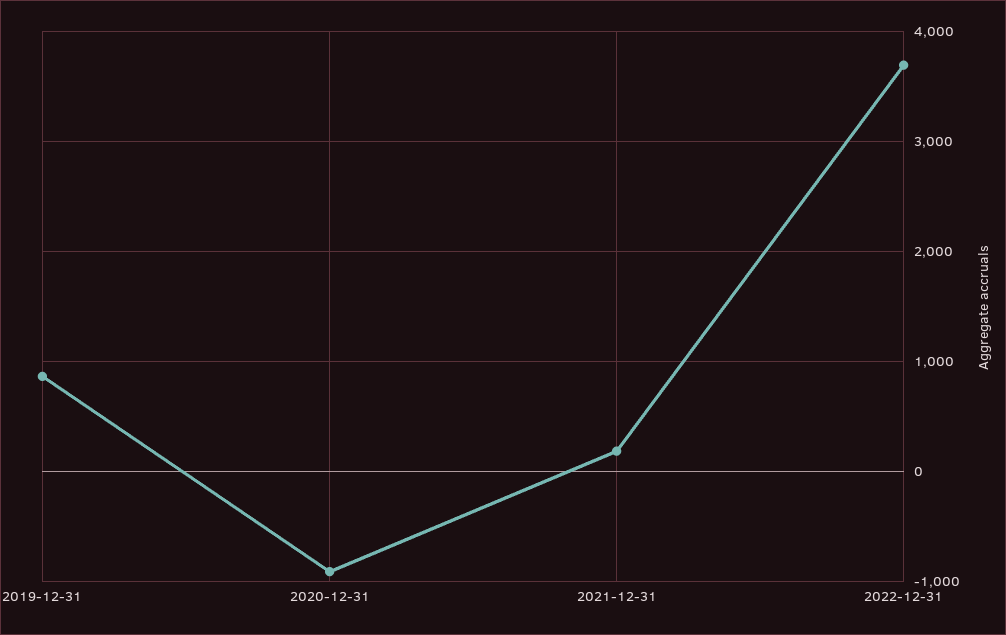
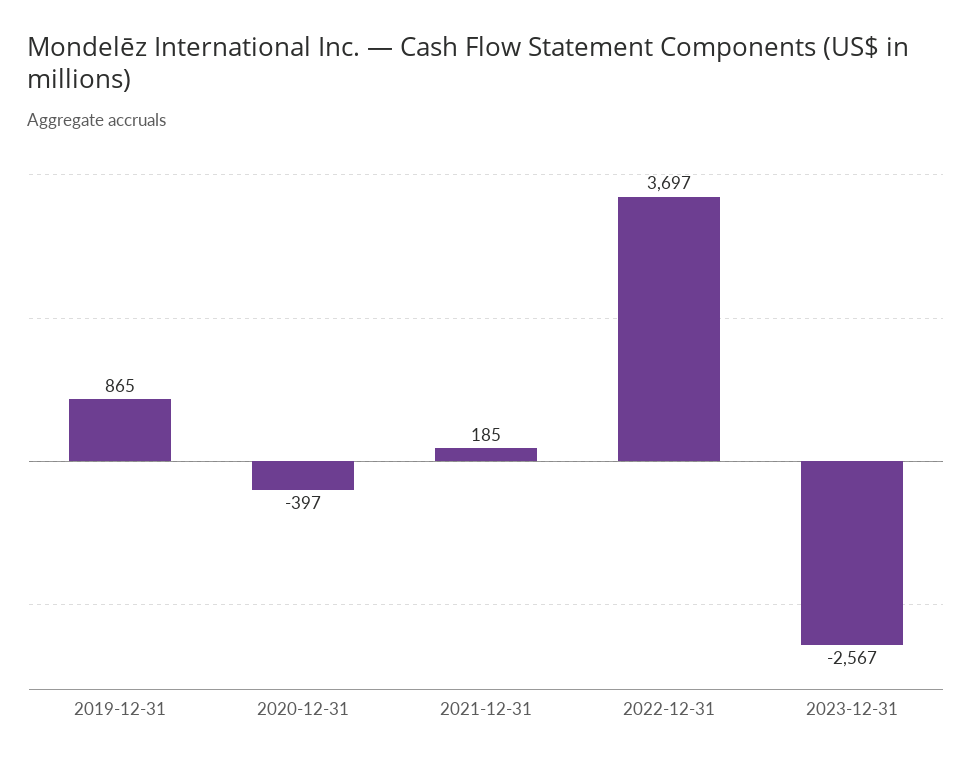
2020-12-31: -900 -> -397
2023-12-31: none -> -2567

